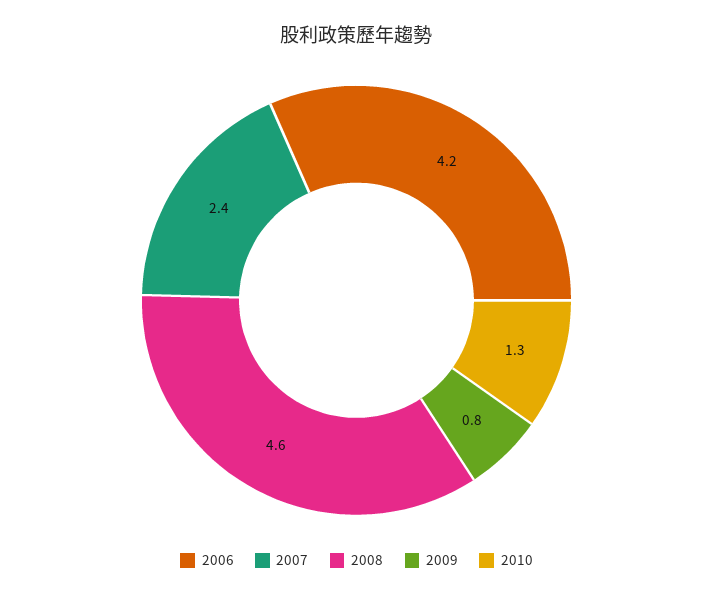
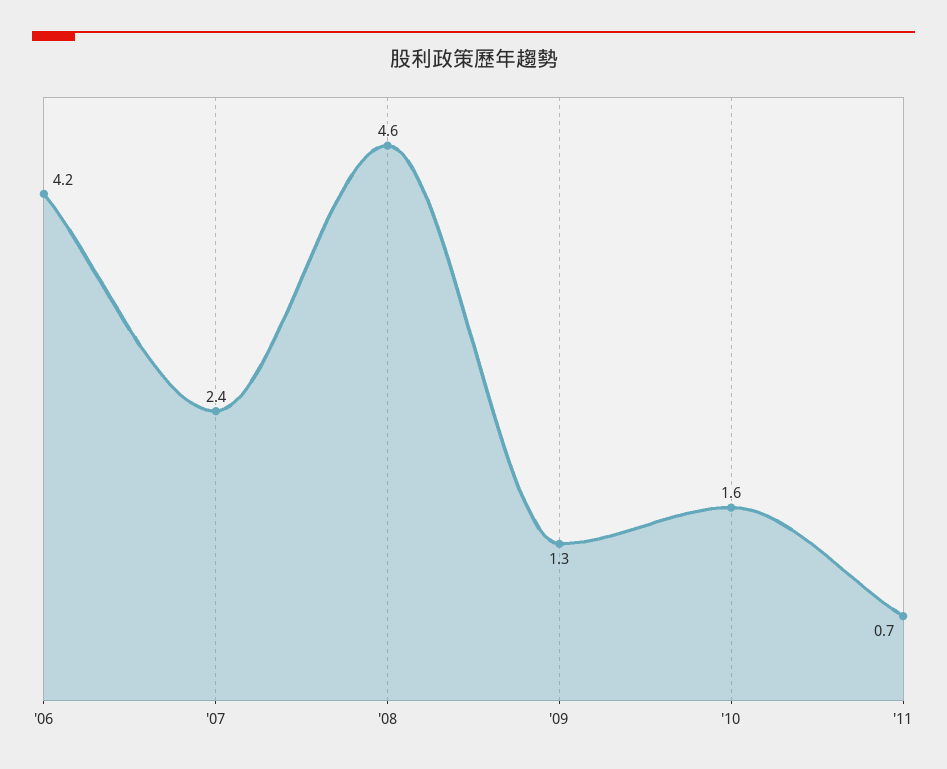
2009: 0.8 -> 1.3
2010: 1.3 -> 1.6
'11: none -> 0.7

